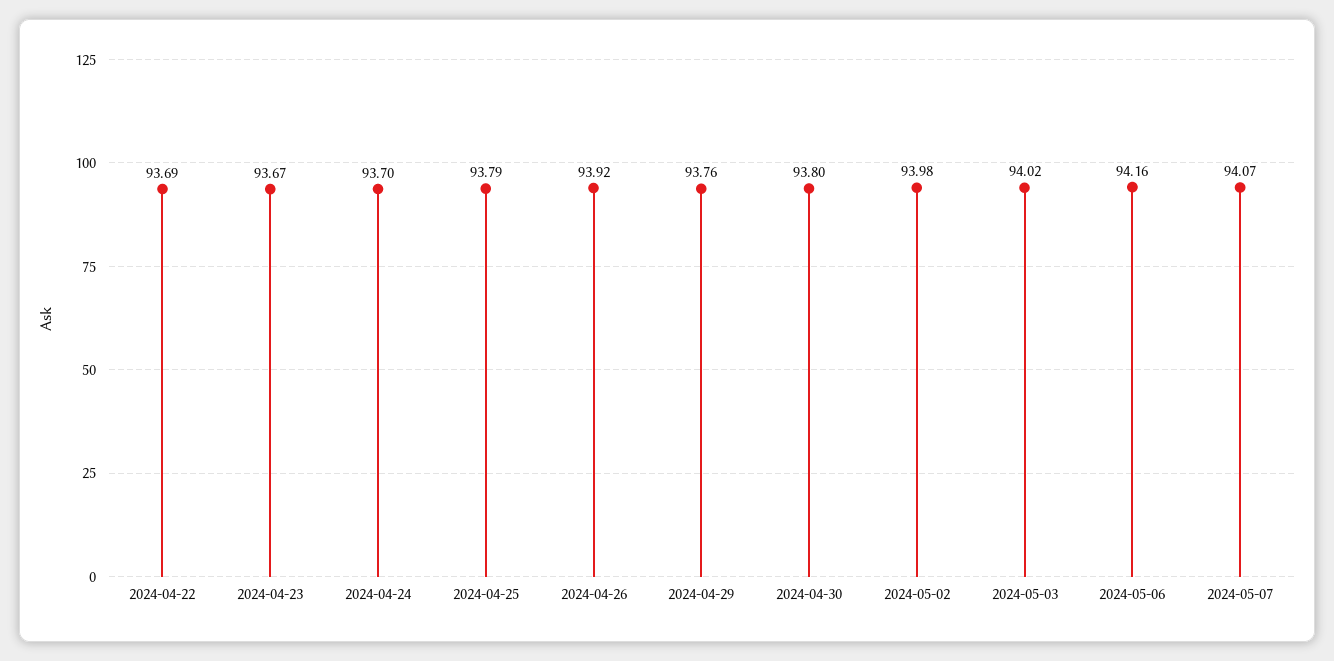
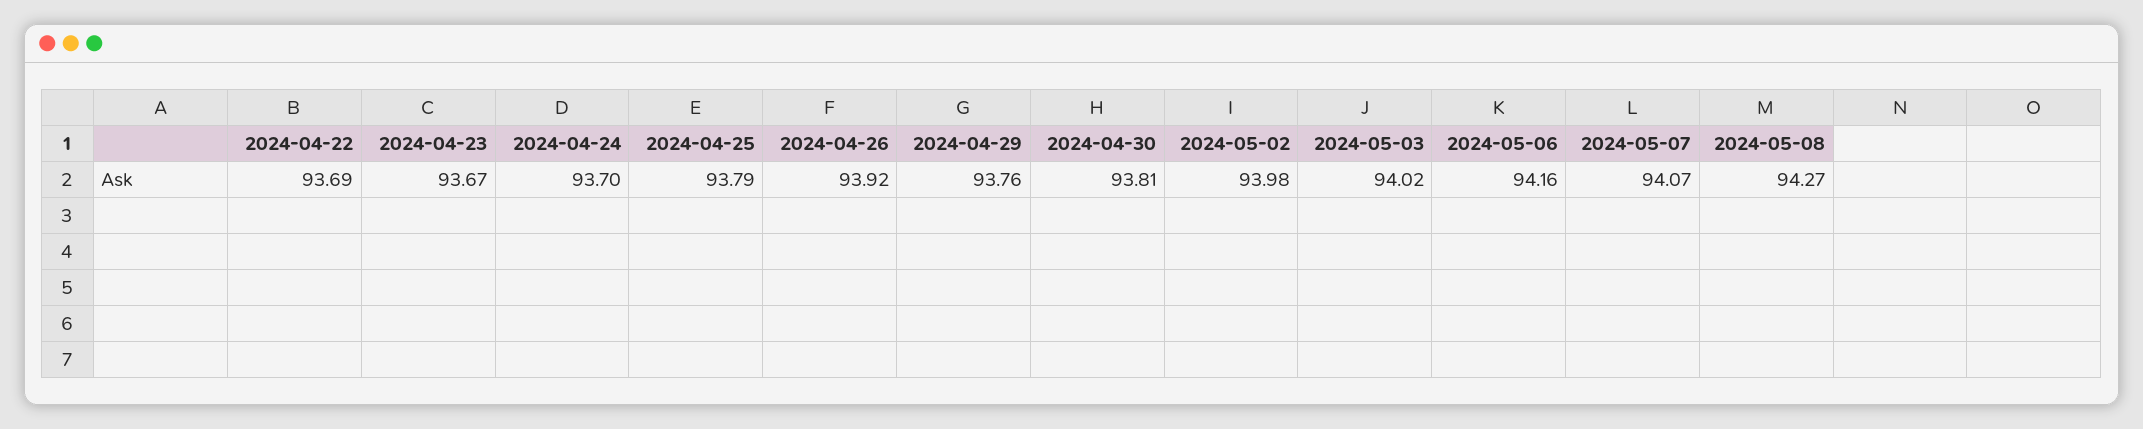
2024-04-30: 93.8 -> 93.81
2024-05-08: none -> 94.27

